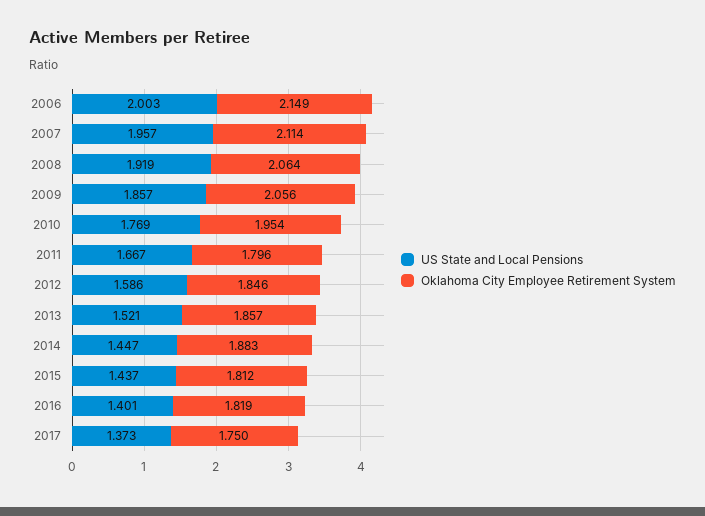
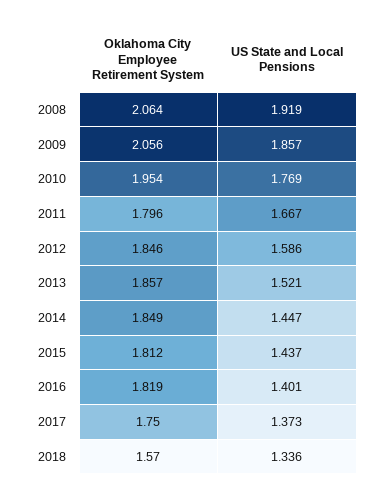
US State and Local Pensions, 2006: 2.003 -> none
Oklahoma City Employee Retirement System, 2006: 2.149 -> none
US State and Local Pensions, 2007: 1.957 -> none
Oklahoma City Employee Retirement System, 2007: 2.114 -> none
Oklahoma City Employee Retirement System, 2014: 1.883 -> 1.849
Oklahoma City Employee Retirement System, 2018: none -> 1.57
US State and Local Pensions, 2018: none -> 1.336

